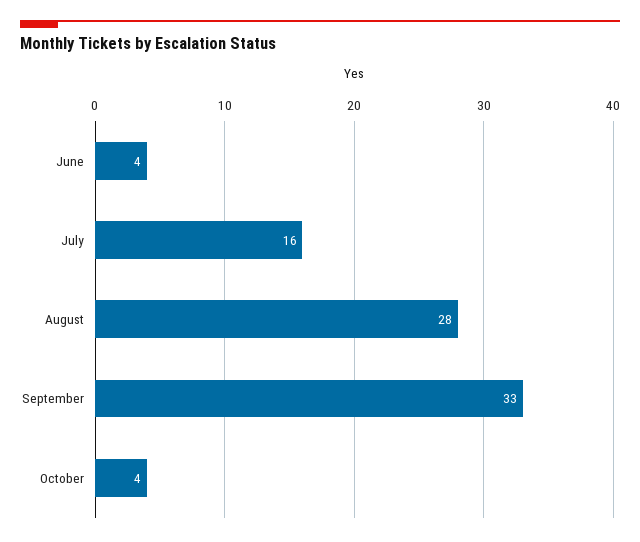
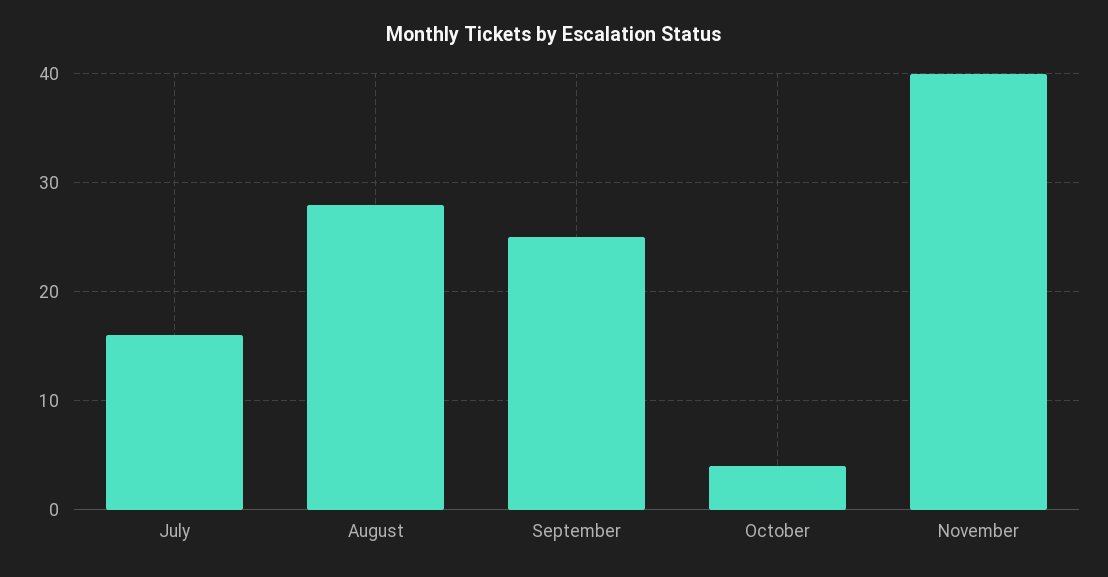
June: 4 -> none
September: 33 -> 25
November: none -> 40

